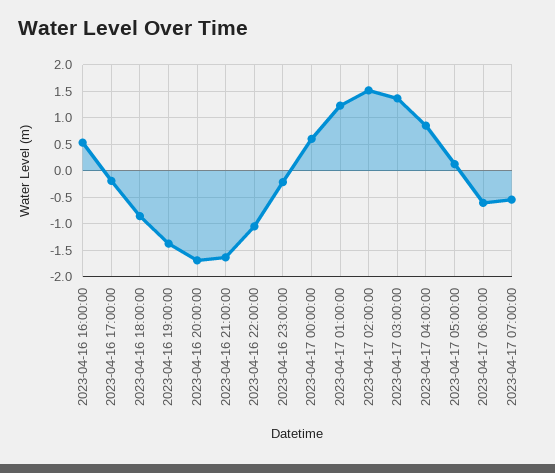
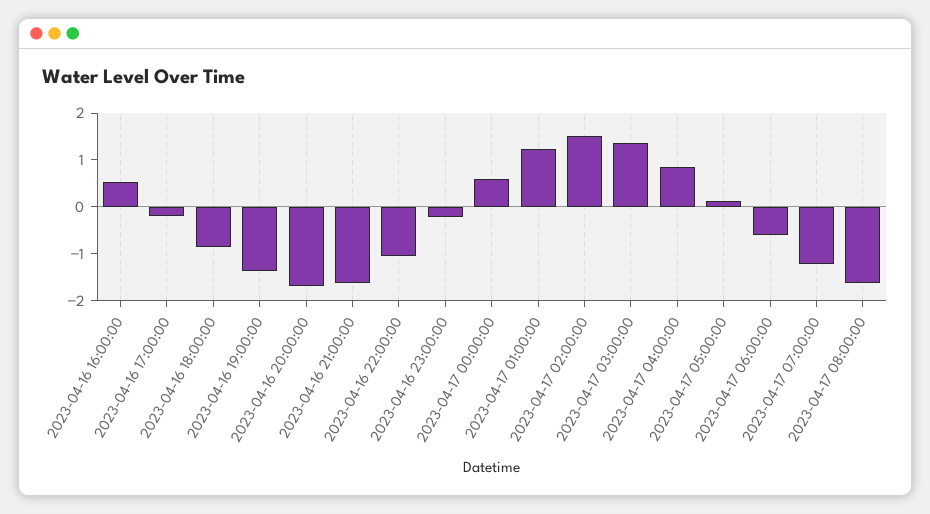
2023-04-17 07:00:00: -0.5 -> -1.2
2023-04-17 08:00:00: none -> -1.6

